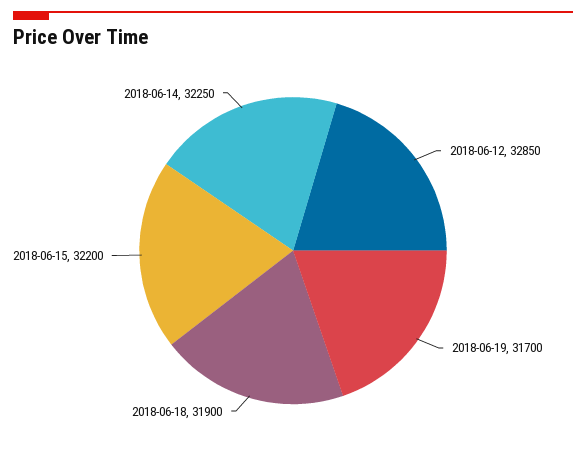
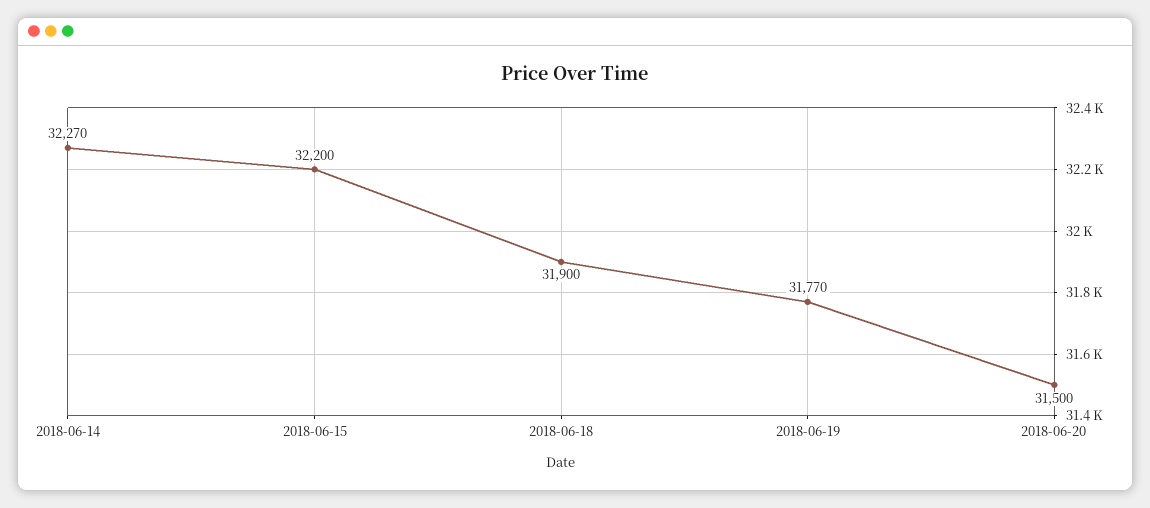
2018-06-12: 32850 -> none
2018-06-19: 31700 -> 31770
2018-06-14: 32250 -> 32270
2018-06-20: none -> 31500

